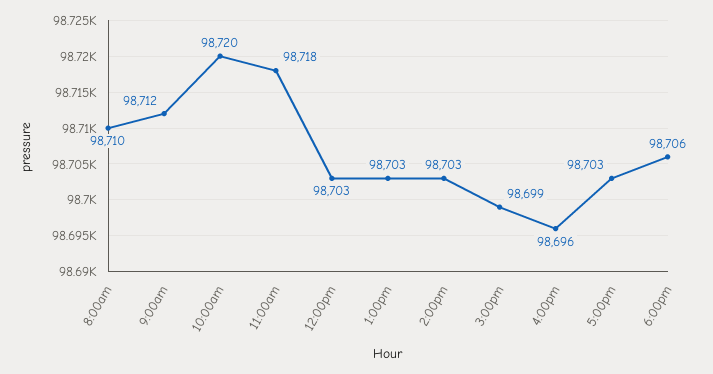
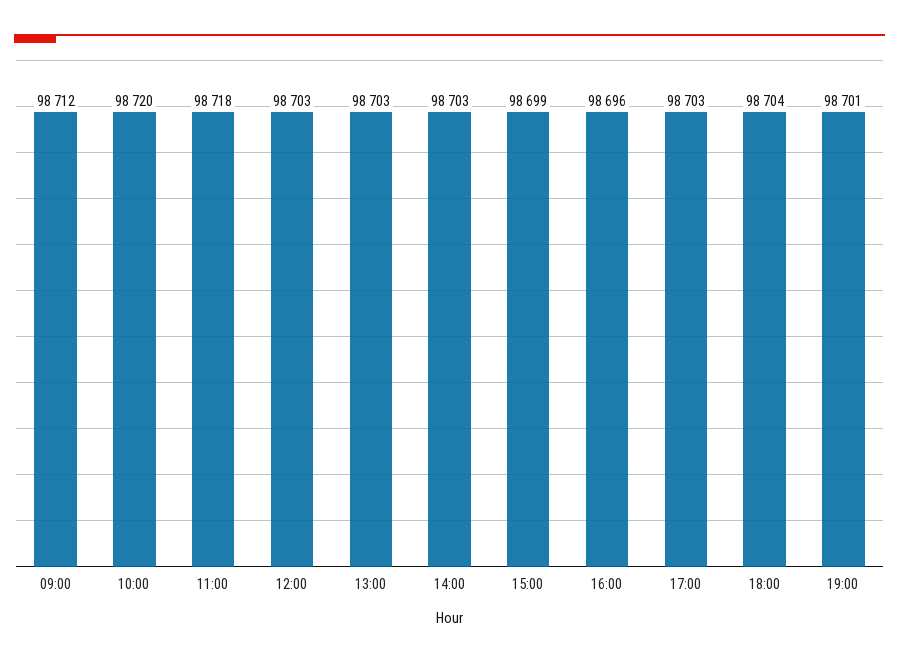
8:00am: 98710 -> none
6:00pm: 98706 -> 98704
19:00: none -> 98701

